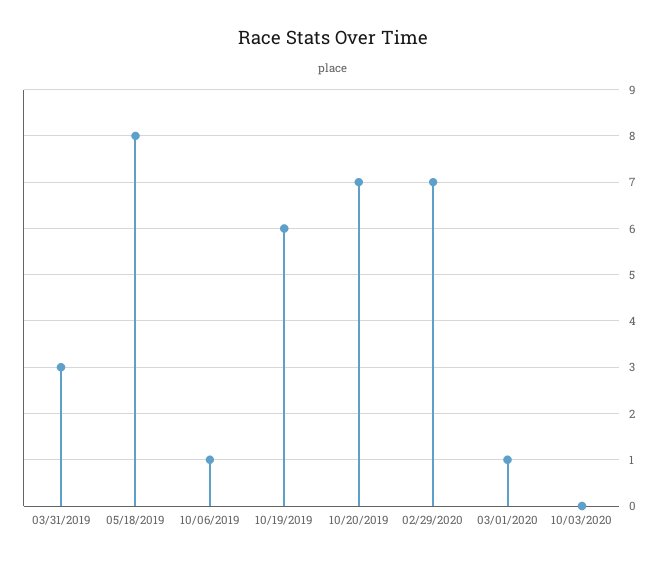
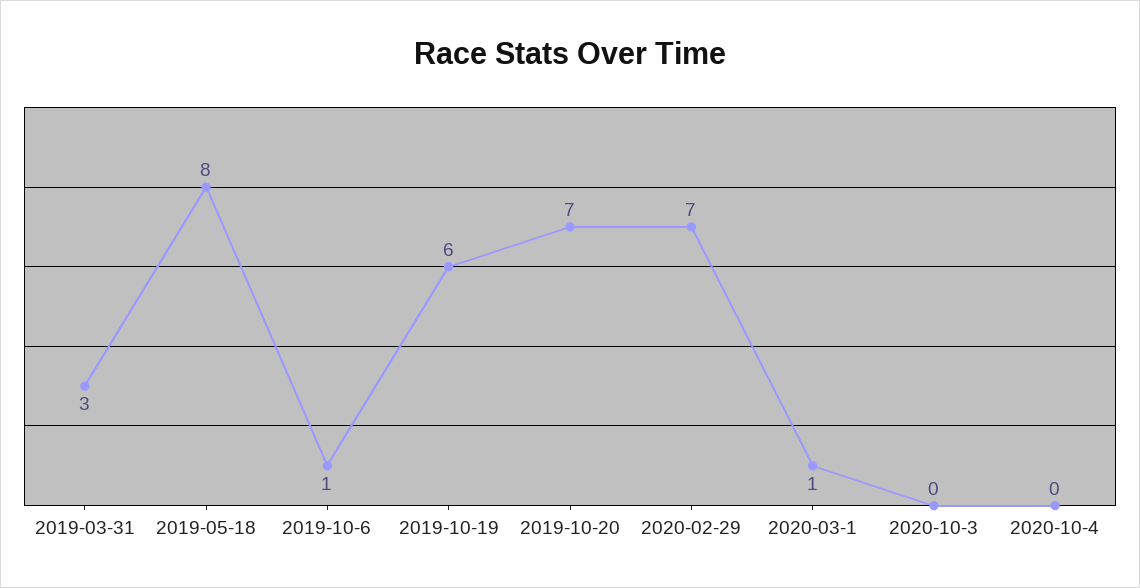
2020-10-4: none -> 0

